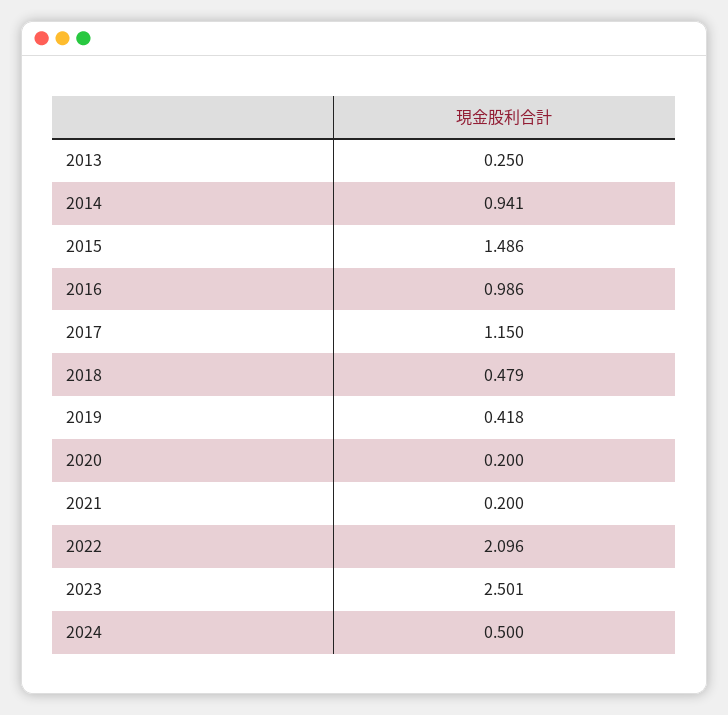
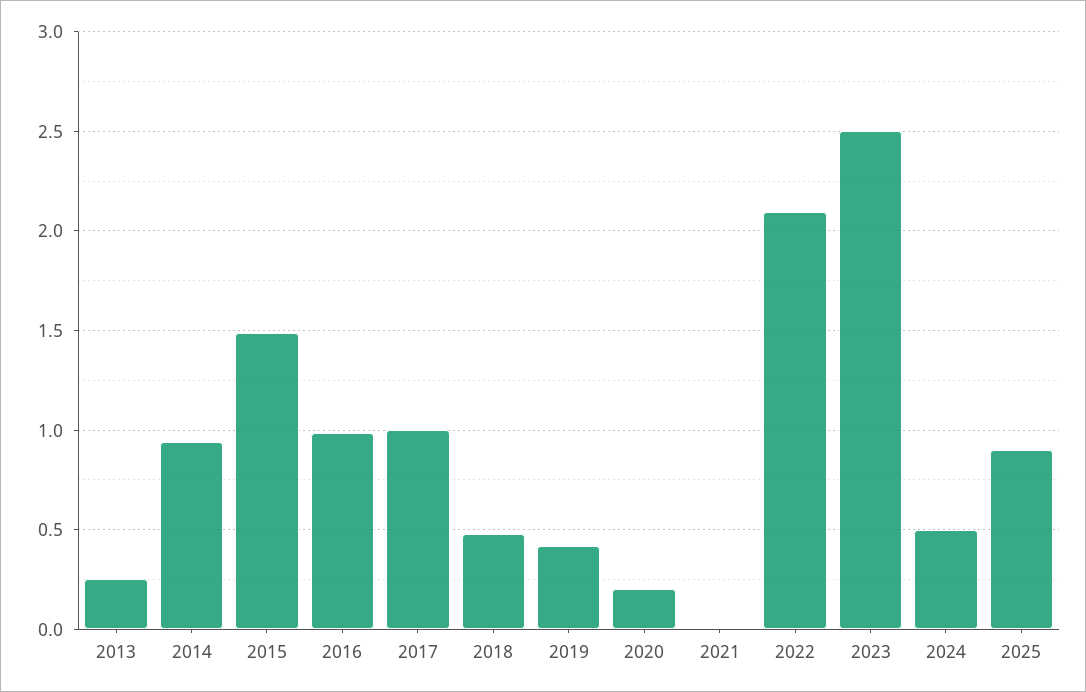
2017: 1.15 -> 1
2021: 0.2 -> 0
2025: none -> 0.9

